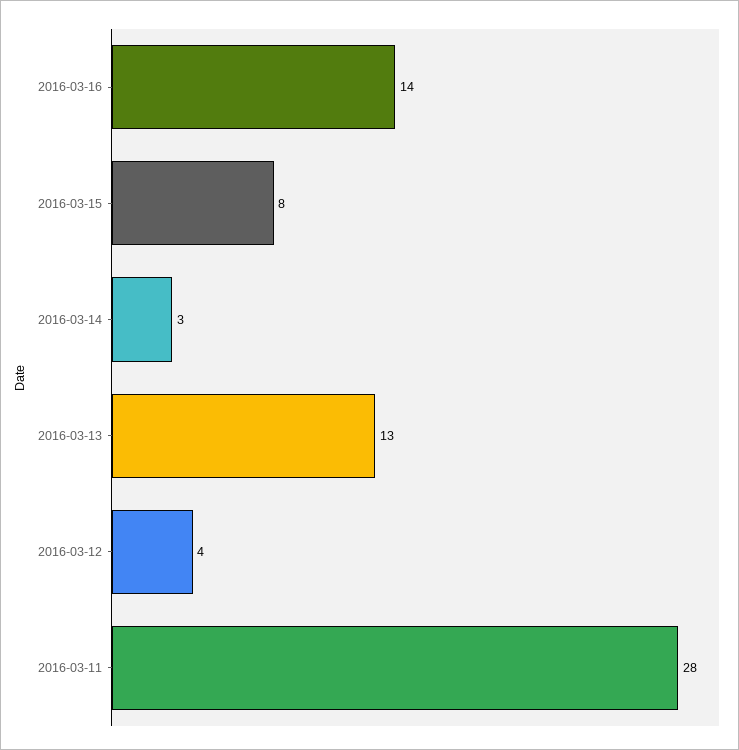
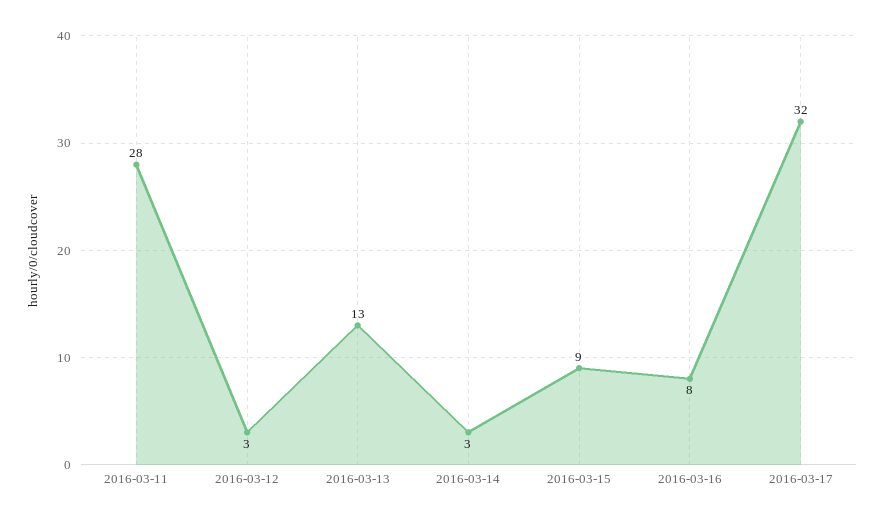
2016-03-16: 14 -> 8
2016-03-15: 8 -> 9
2016-03-12: 4 -> 3
2016-03-17: none -> 32

